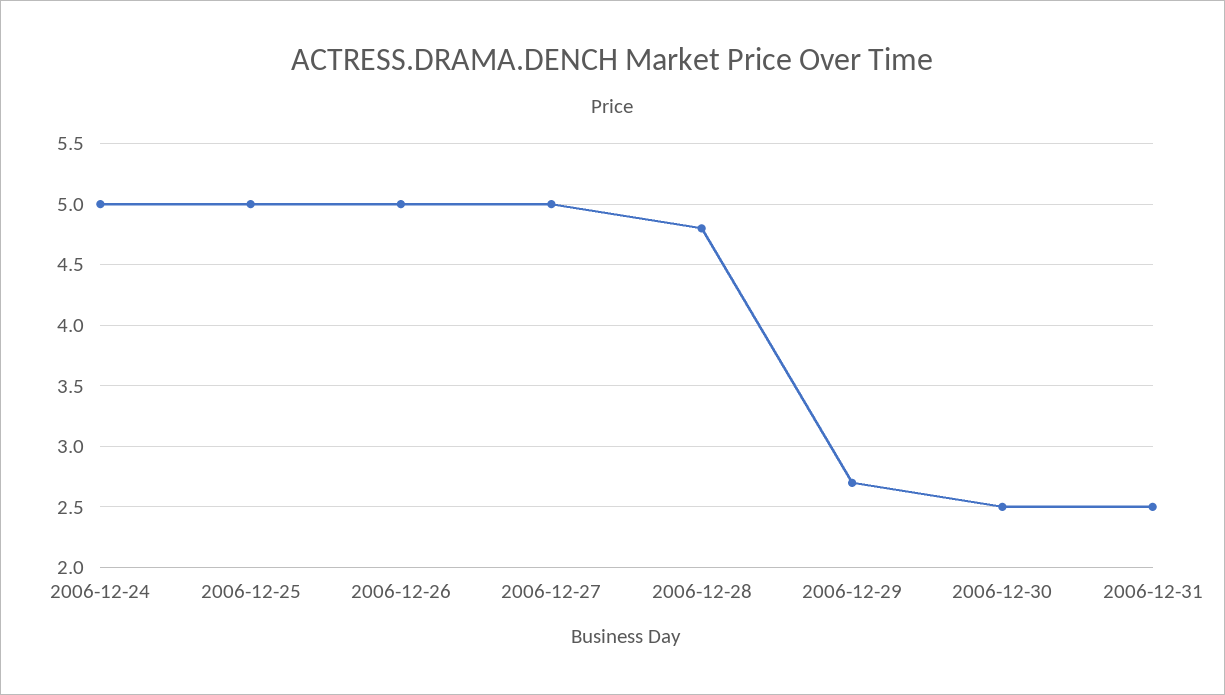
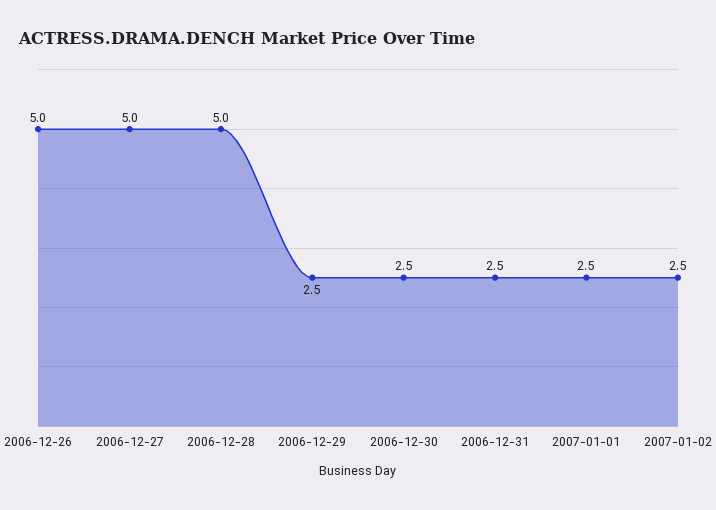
2006-12-24: 5 -> none
2006-12-25: 5 -> none
2006-12-28: 4.8 -> 5
2006-12-29: 2.7 -> 2.5
2007-01-01: none -> 2.5
2007-01-02: none -> 2.5

